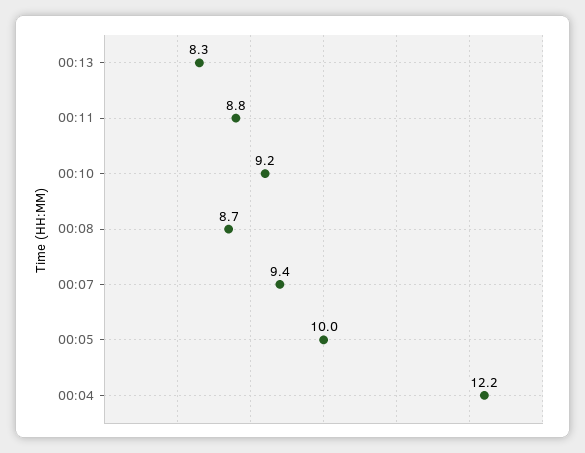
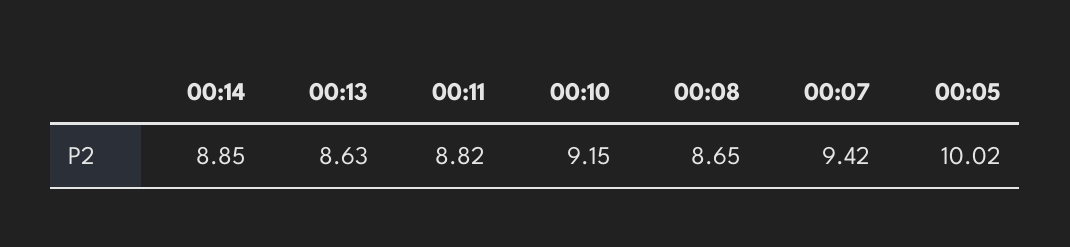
00:13: 8.3 -> 8.63
00:04: 12.2 -> none
00:14: none -> 8.85

